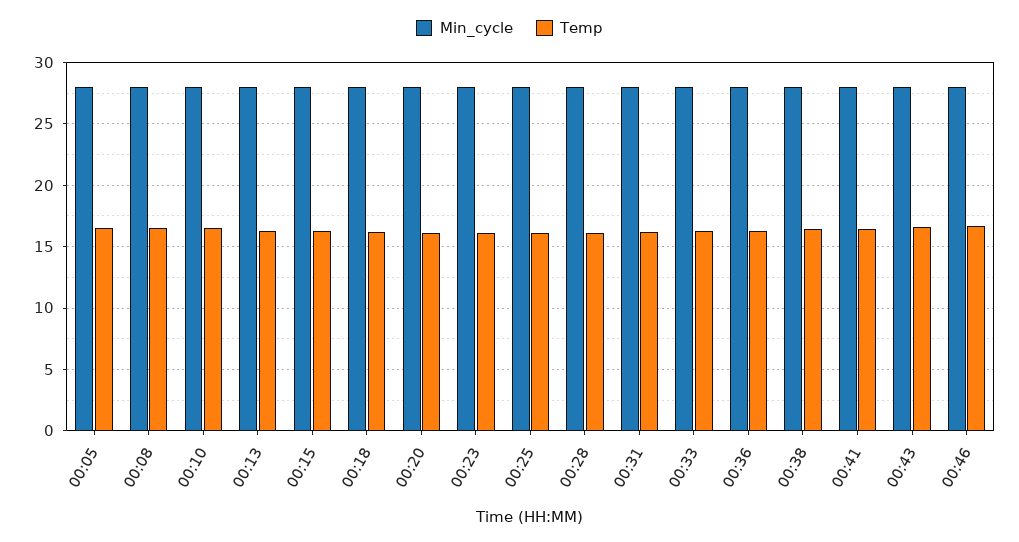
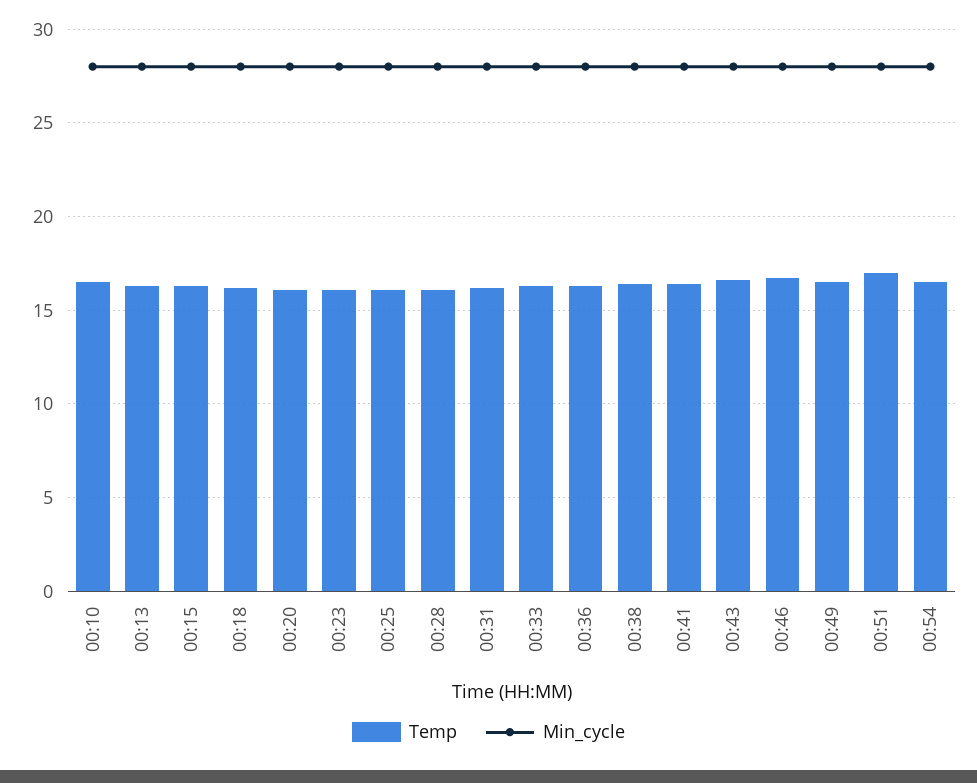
Min_cycle, 00:05: 28 -> none
Temp, 00:05: 16.5 -> none
Min_cycle, 00:08: 28 -> none
Temp, 00:08: 16.5 -> none
Temp, 00:49: none -> 16.5
Min_cycle, 00:49: none -> 28
Temp, 00:51: none -> 17
Min_cycle, 00:51: none -> 28
Temp, 00:54: none -> 16.5
Min_cycle, 00:54: none -> 28

